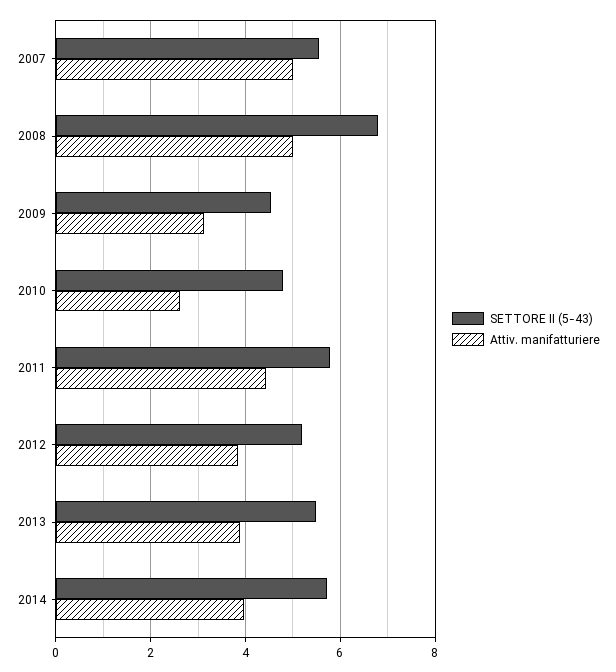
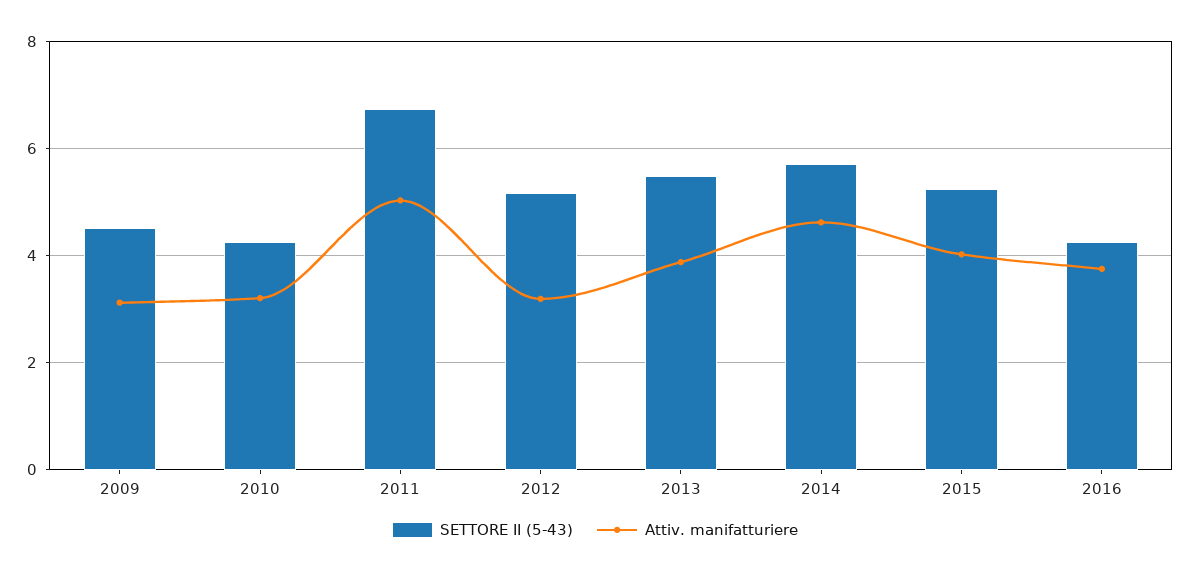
SETTORE II (5-43), 2007: 5.6 -> none
Attiv. manifatturiere, 2007: 5 -> none
SETTORE II (5-43), 2008: 6.8 -> none
Attiv. manifatturiere, 2008: 5 -> none
SETTORE II (5-43), 2010: 4.8 -> 4.2
Attiv. manifatturiere, 2010: 2.6 -> 3.2
SETTORE II (5-43), 2011: 5.8 -> 6.8
Attiv. manifatturiere, 2011: 4.4 -> 5
Attiv. manifatturiere, 2012: 3.8 -> 3.2
Attiv. manifatturiere, 2014: 4 -> 4.6
SETTORE II (5-43), 2015: none -> 5.2
Attiv. manifatturiere, 2015: none -> 4
SETTORE II (5-43), 2016: none -> 4.2
Attiv. manifatturiere, 2016: none -> 3.8

